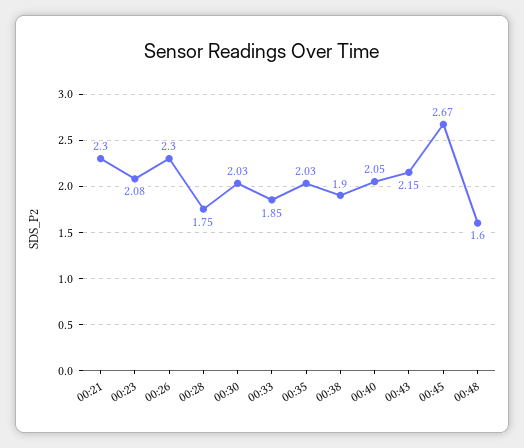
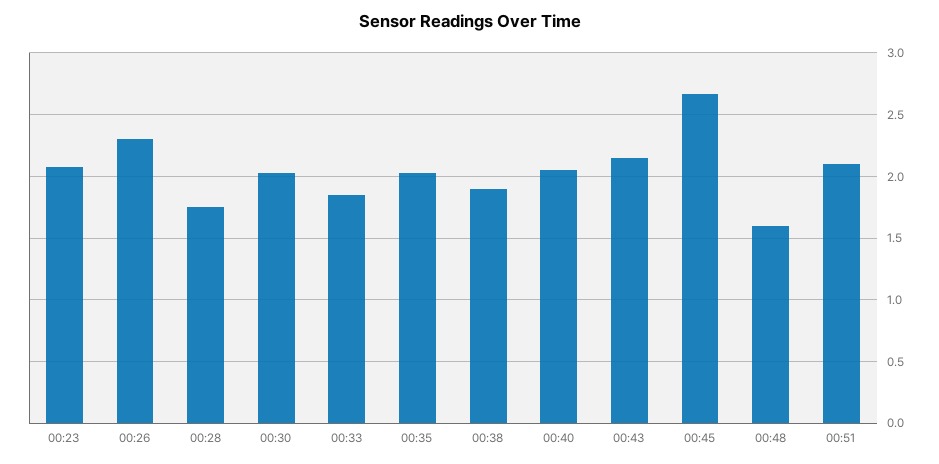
00:21: 2.3 -> none
00:51: none -> 2.1

